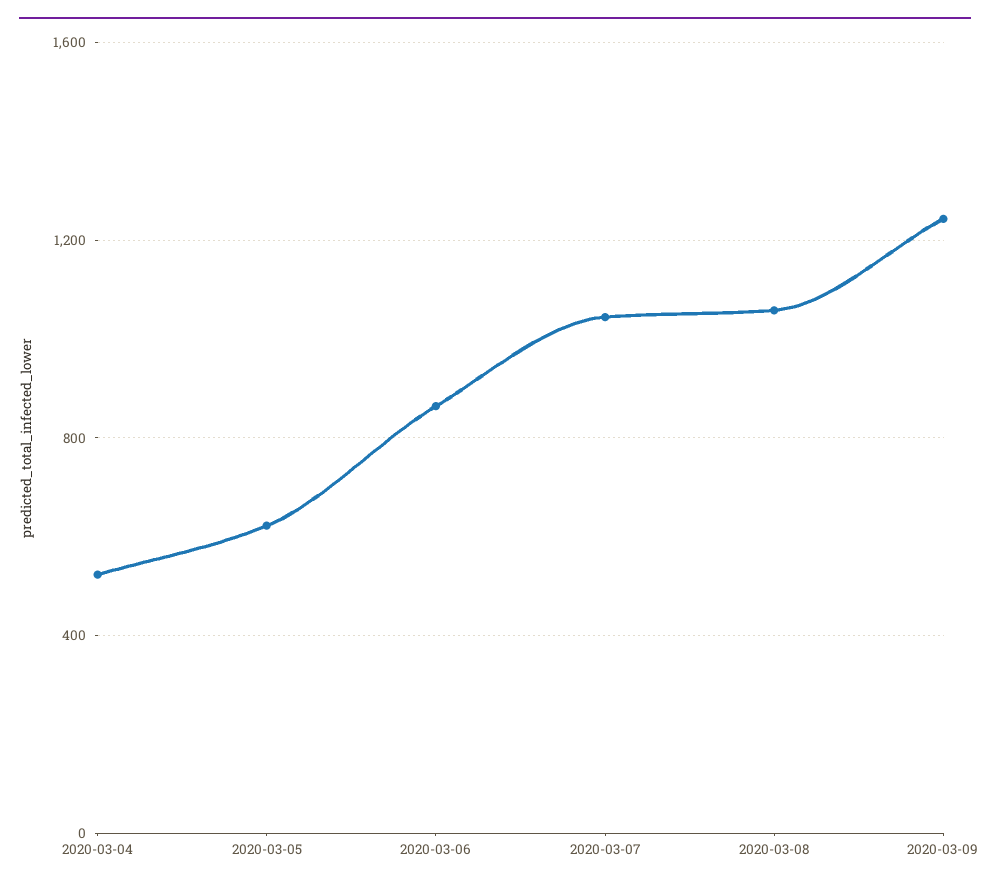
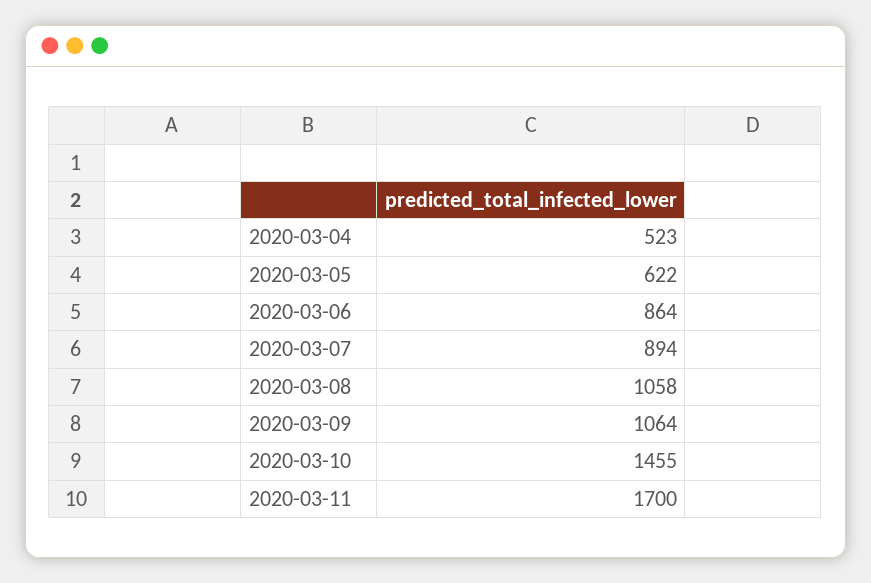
2020-03-07: 1050 -> 894
2020-03-09: 1250 -> 1064
2020-03-10: none -> 1455
2020-03-11: none -> 1700

